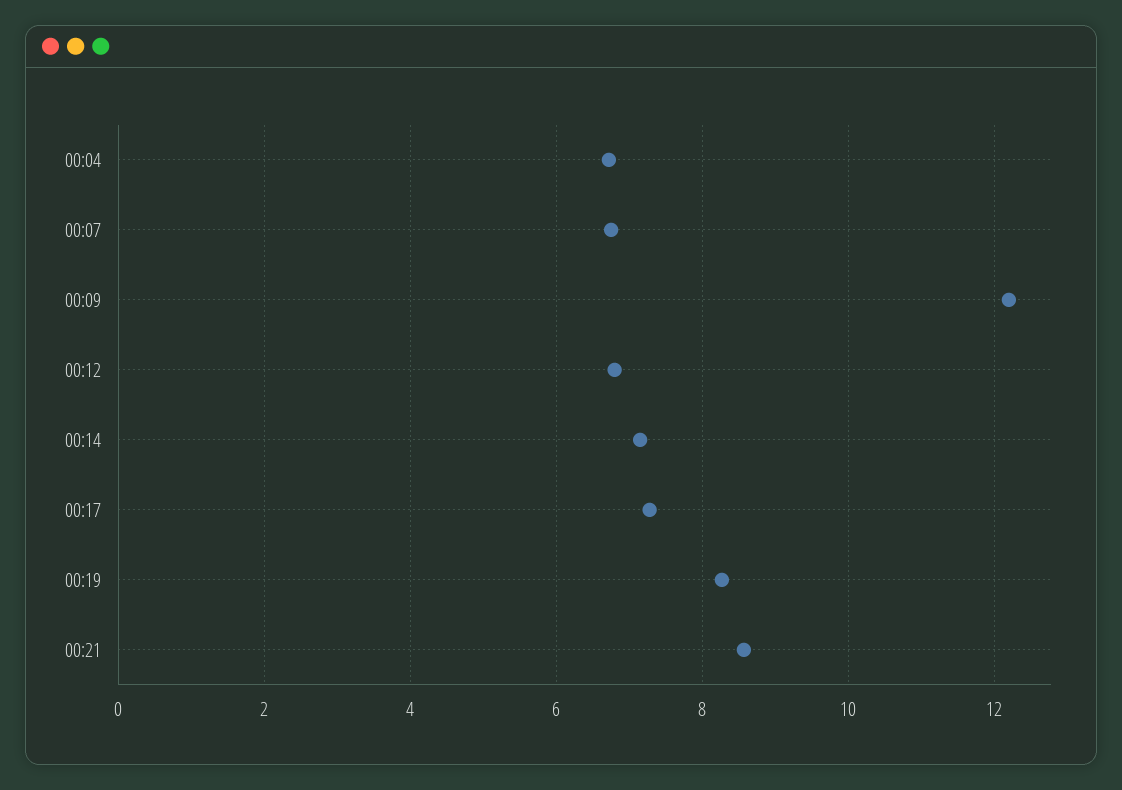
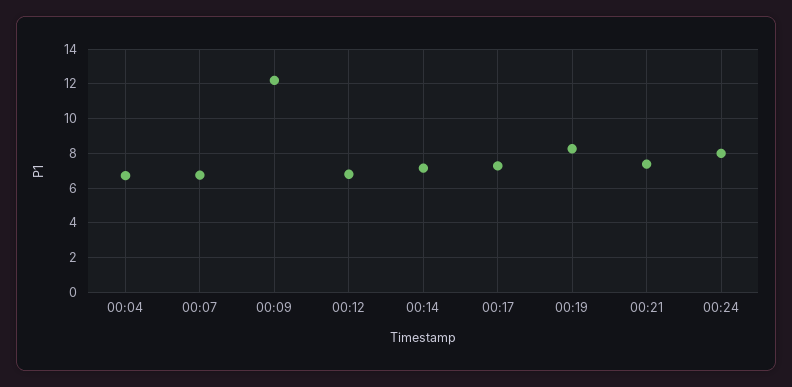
00:21: 8.6 -> 7.5
00:24: none -> 8

